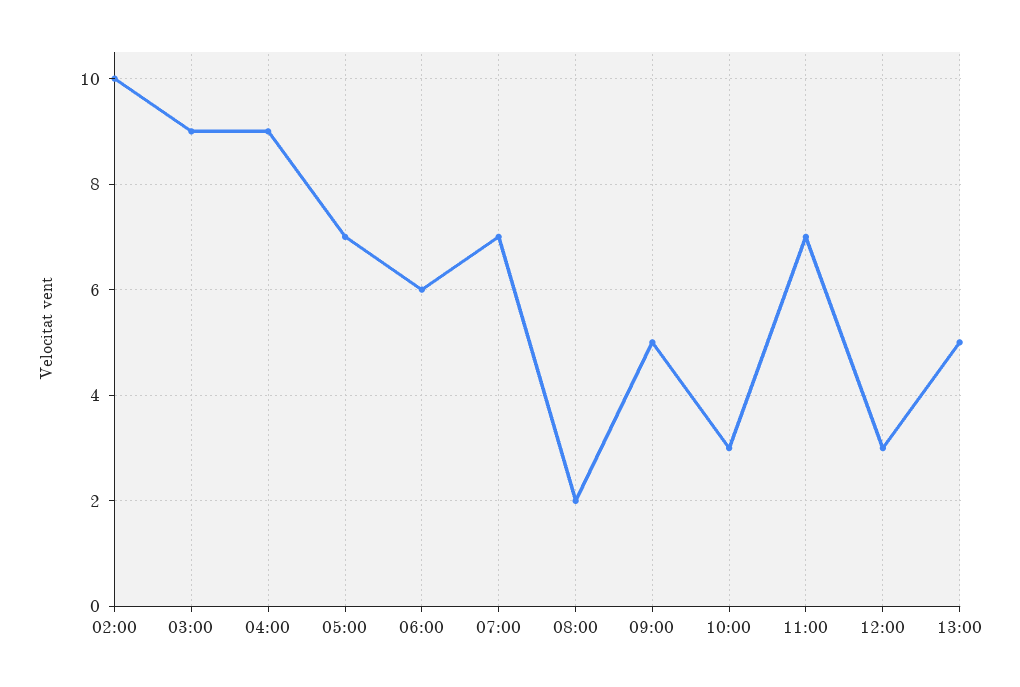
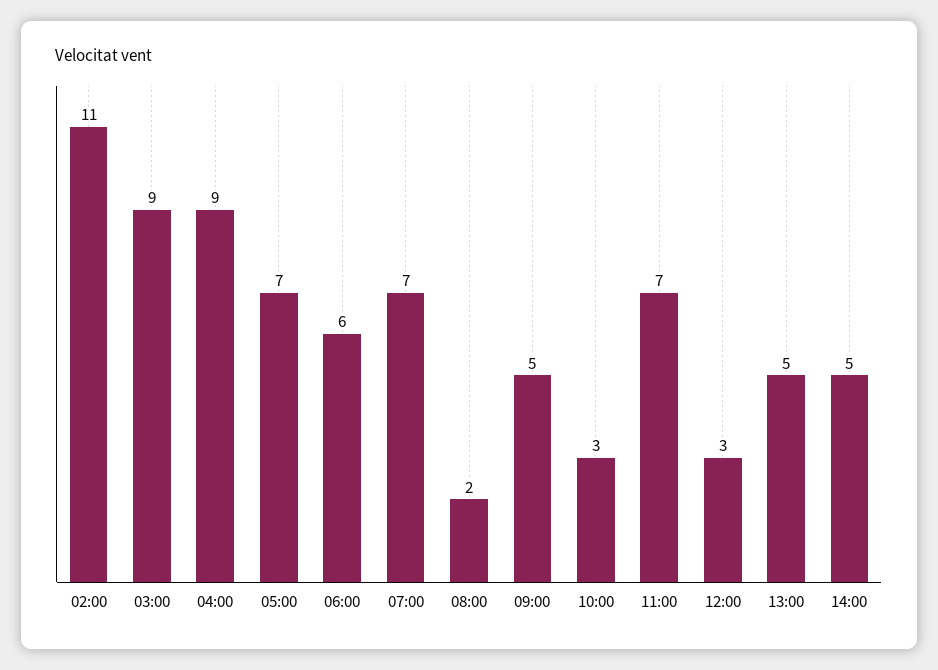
02:00: 10 -> 11
14:00: none -> 5

